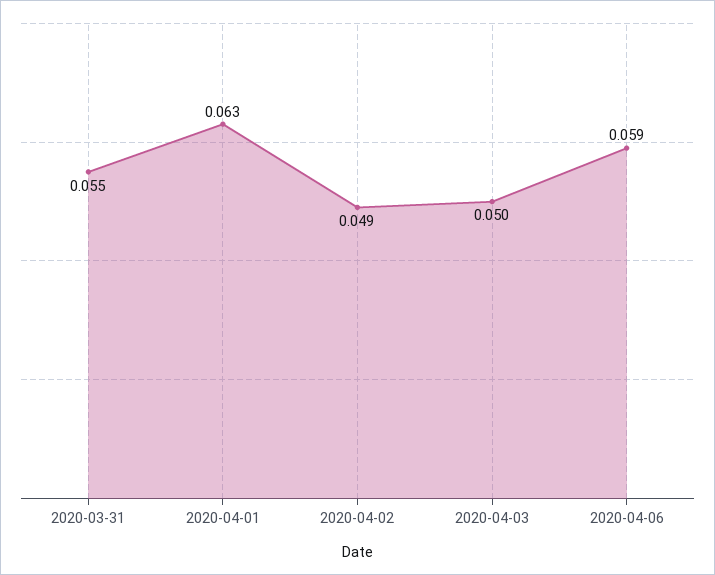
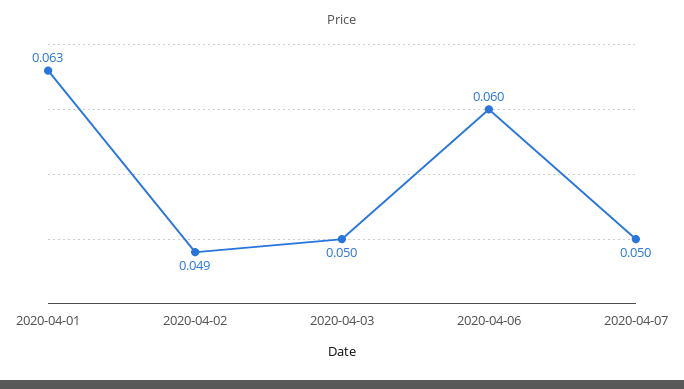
2020-03-31: 0.055 -> none
2020-04-06: 0.059 -> 0.06
2020-04-07: none -> 0.05

